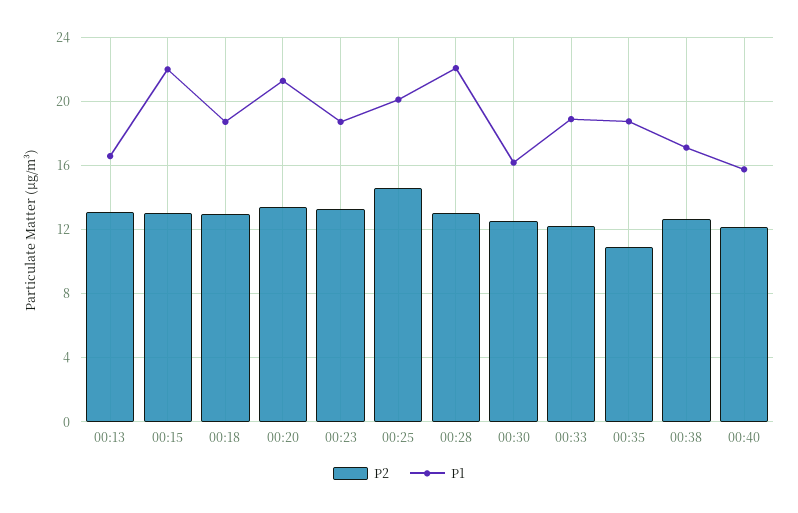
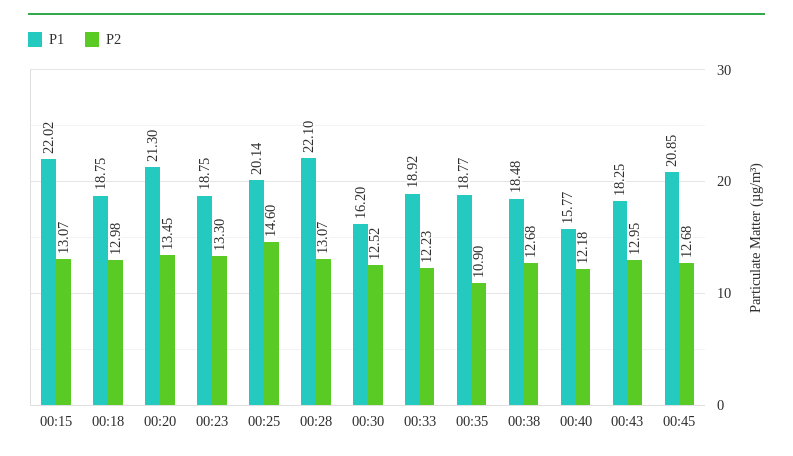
P2, 00:13: 13 -> none
P1, 00:13: 16.5 -> none
P1, 00:38: 17 -> 18.48
P1, 00:43: none -> 18.25
P2, 00:43: none -> 12.95
P1, 00:45: none -> 20.85
P2, 00:45: none -> 12.68

